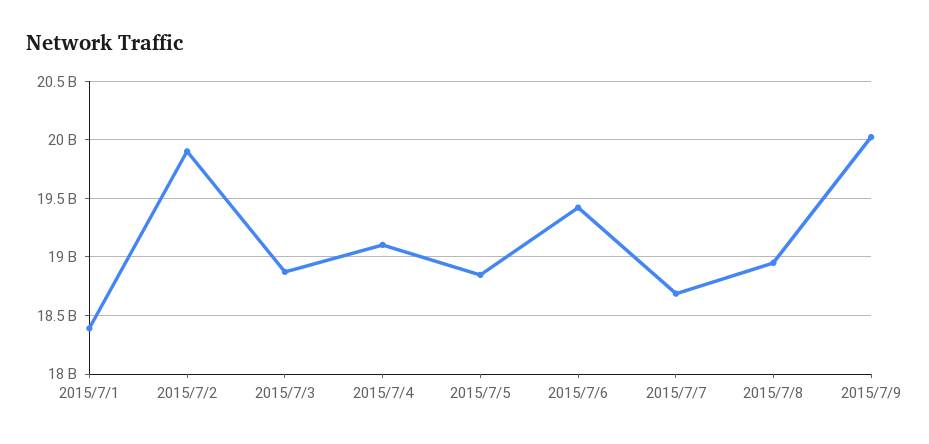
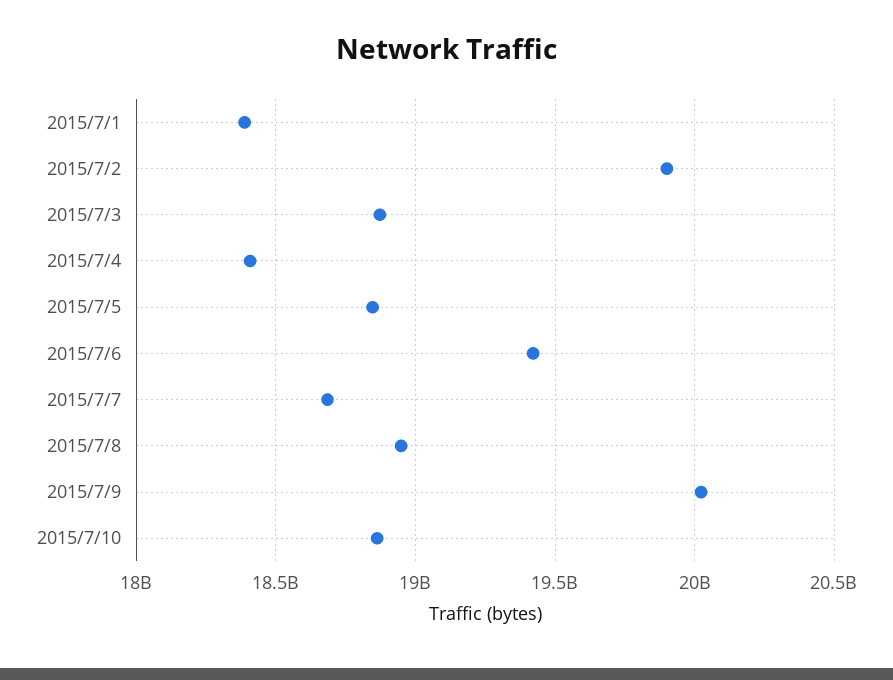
2015/7/4: 19100000000 -> 18400000000
2015/7/10: none -> 18850000000

